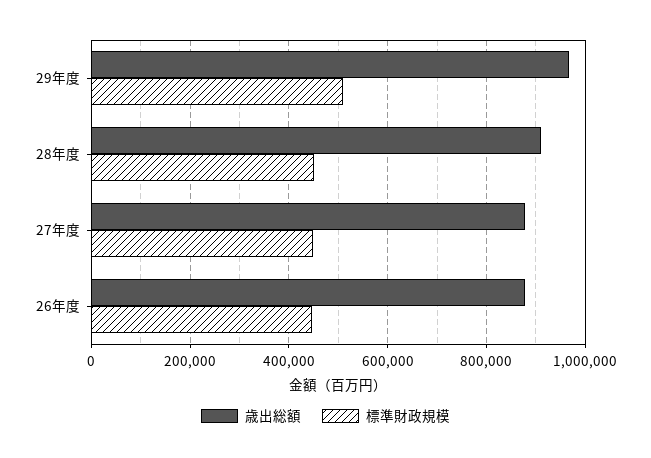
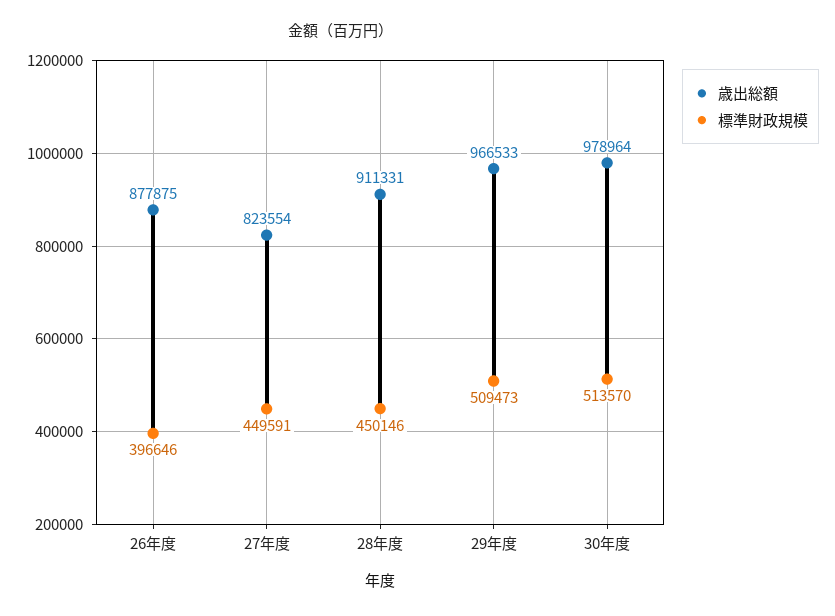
歳出総額, 27年度: 880000 -> 823554
標準財政規模, 26年度: 440000 -> 396646
歳出総額, 30年度: none -> 978964
標準財政規模, 30年度: none -> 513570

